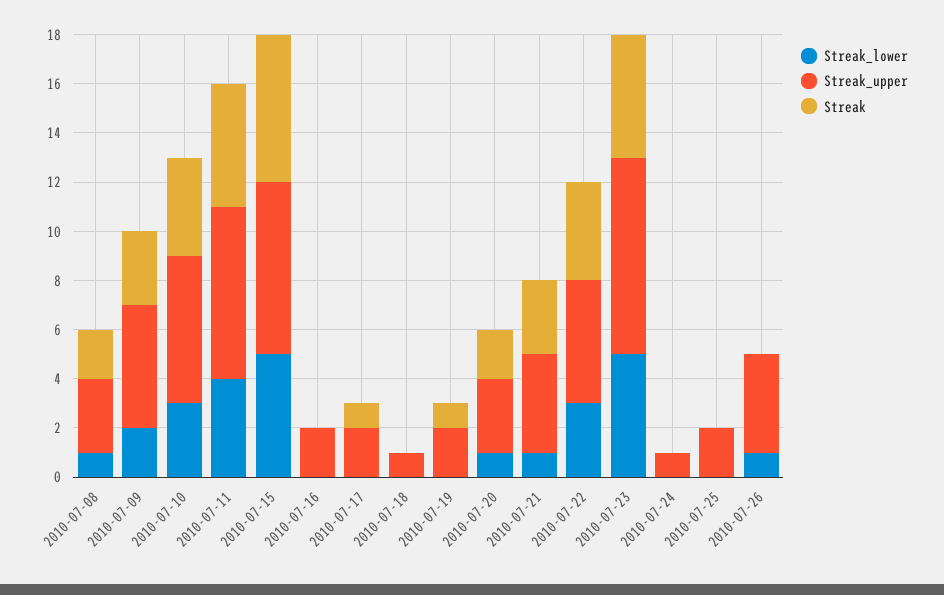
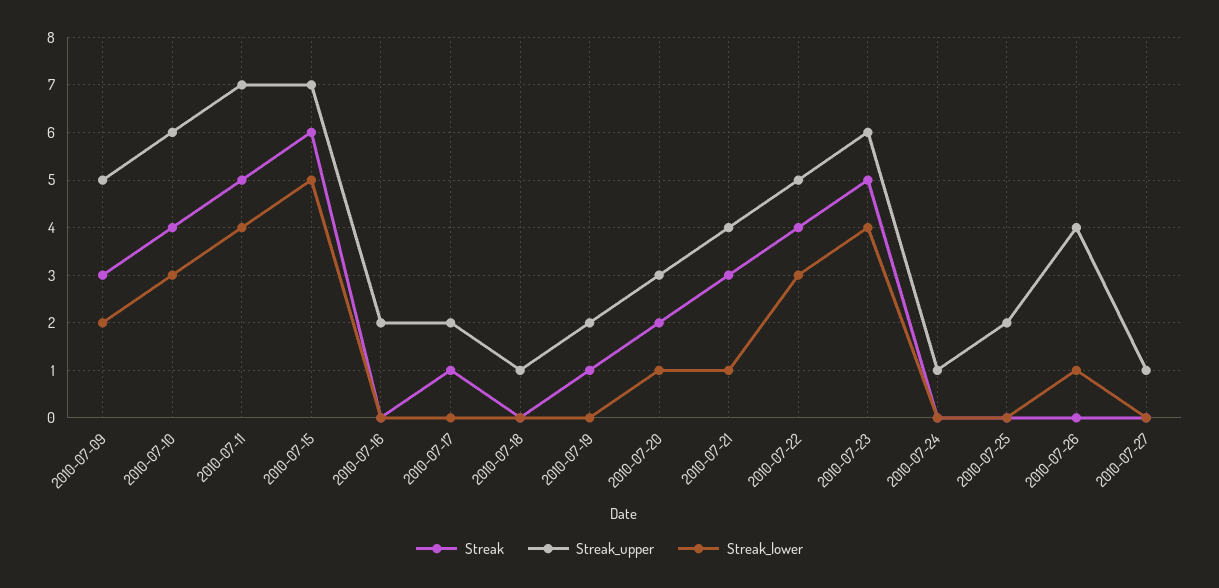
Streak_lower, 2010-07-08: 1 -> none
Streak_upper, 2010-07-08: 3 -> none
Streak, 2010-07-08: 2 -> none
Streak_lower, 2010-07-23: 5 -> 4
Streak_upper, 2010-07-23: 8 -> 6
Streak, 2010-07-27: none -> 0
Streak_upper, 2010-07-27: none -> 1
Streak_lower, 2010-07-27: none -> 0

